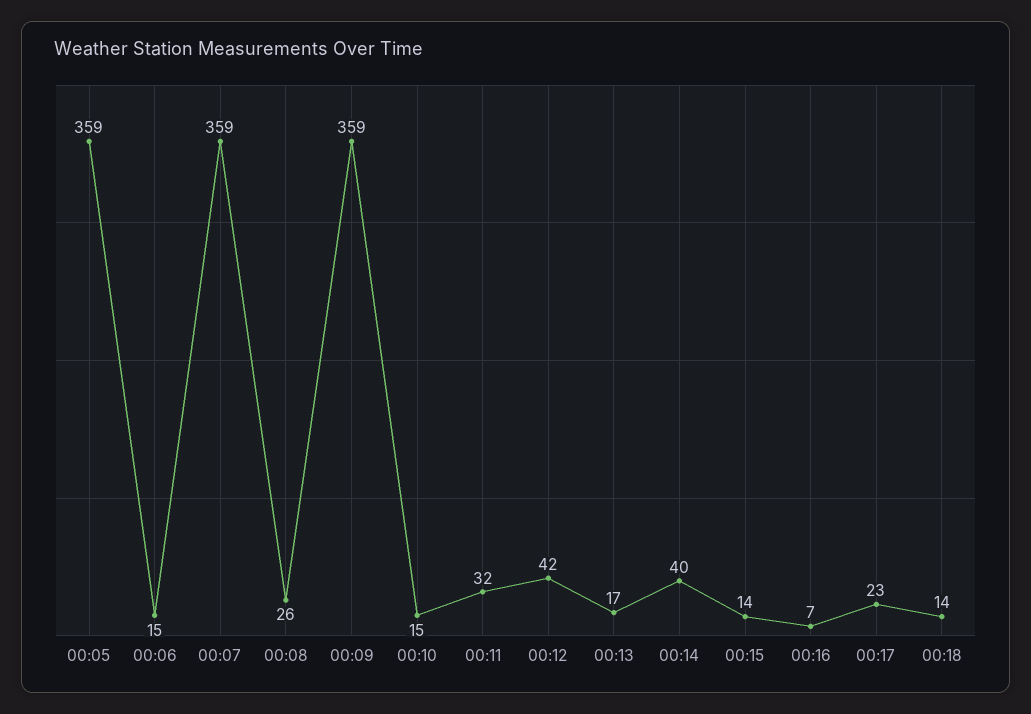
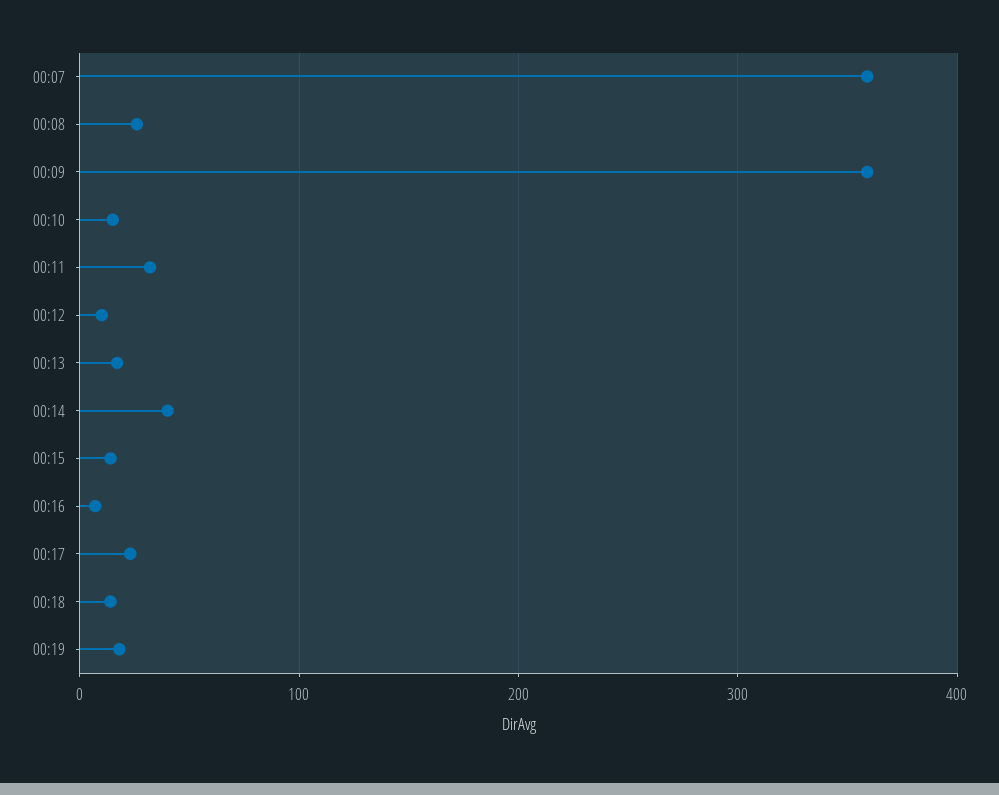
00:05: 359 -> none
00:06: 15 -> none
00:12: 42 -> 10
00:19: none -> 20

